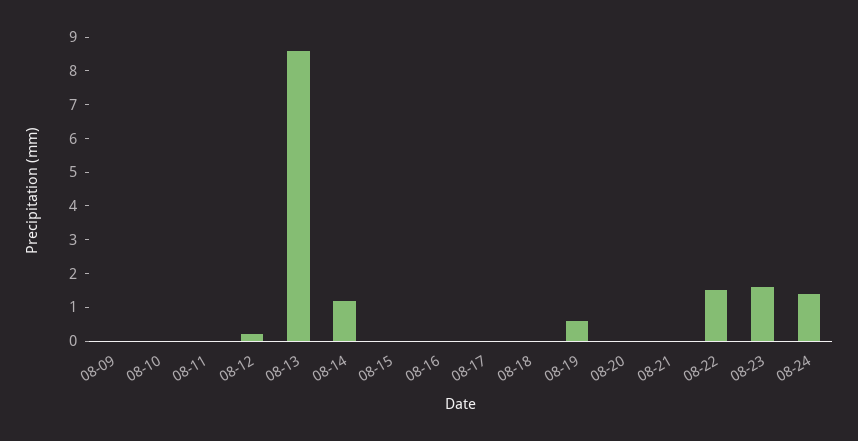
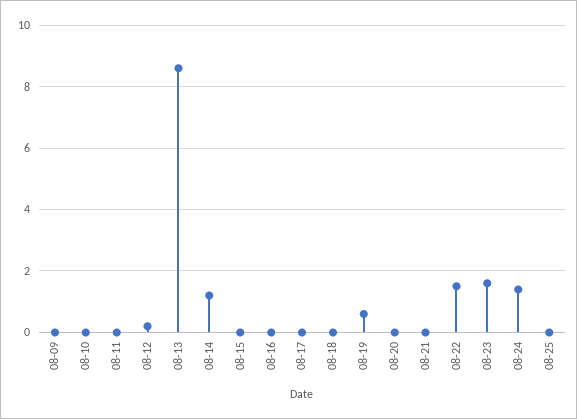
08-25: none -> 0

